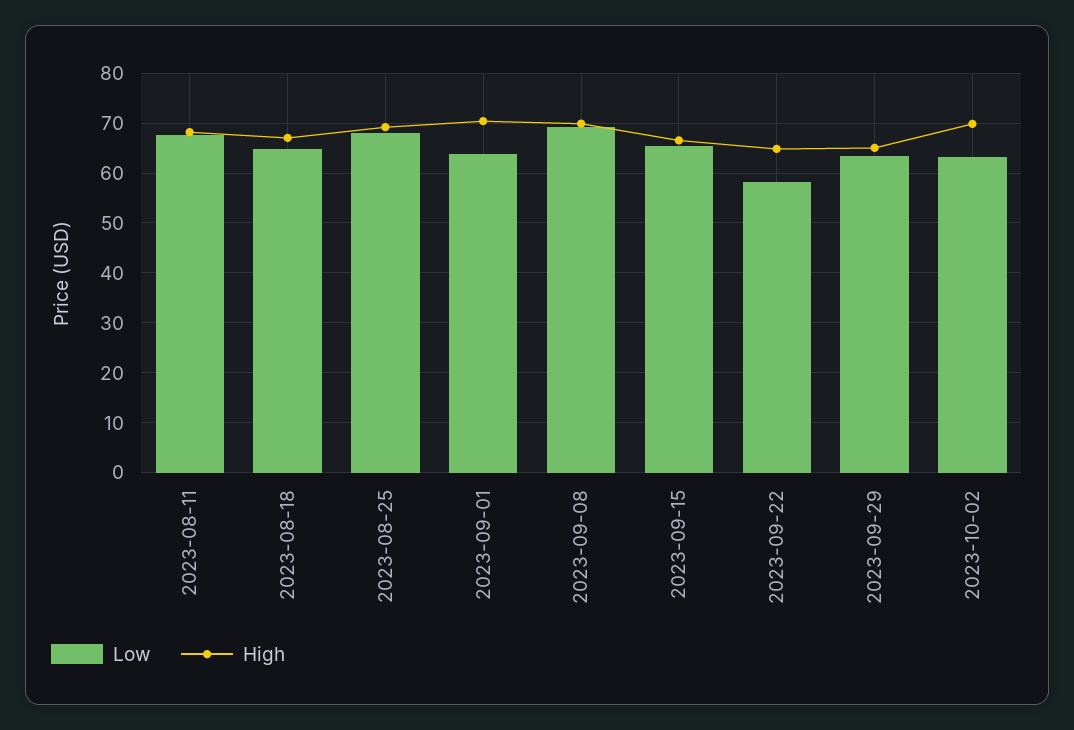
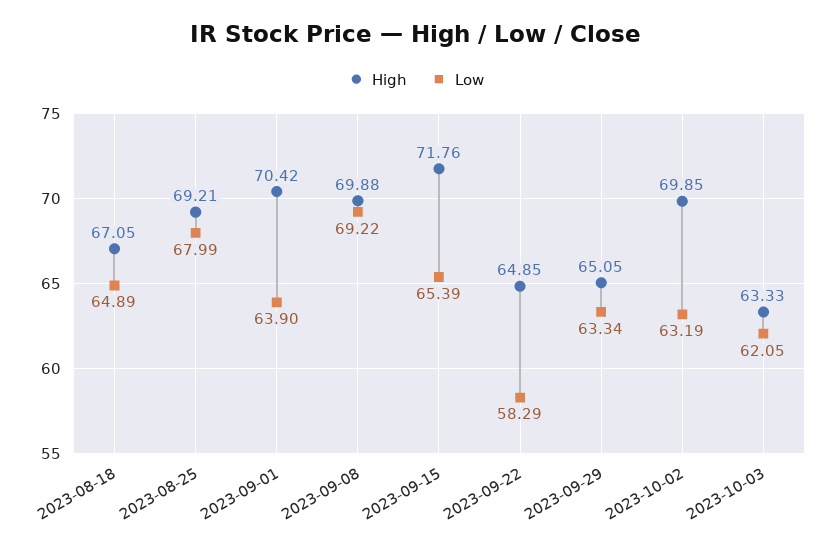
Low, 2023-08-11: 68 -> none
High, 2023-08-11: 68 -> none
High, 2023-09-15: 66 -> 71.76
High, 2023-10-03: none -> 63.33
Low, 2023-10-03: none -> 62.05

